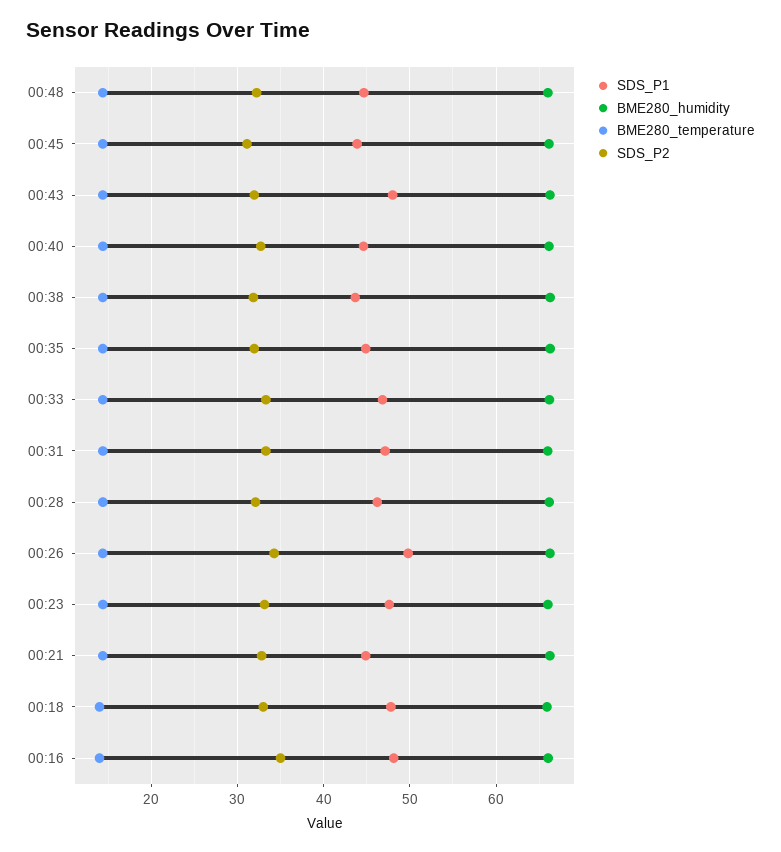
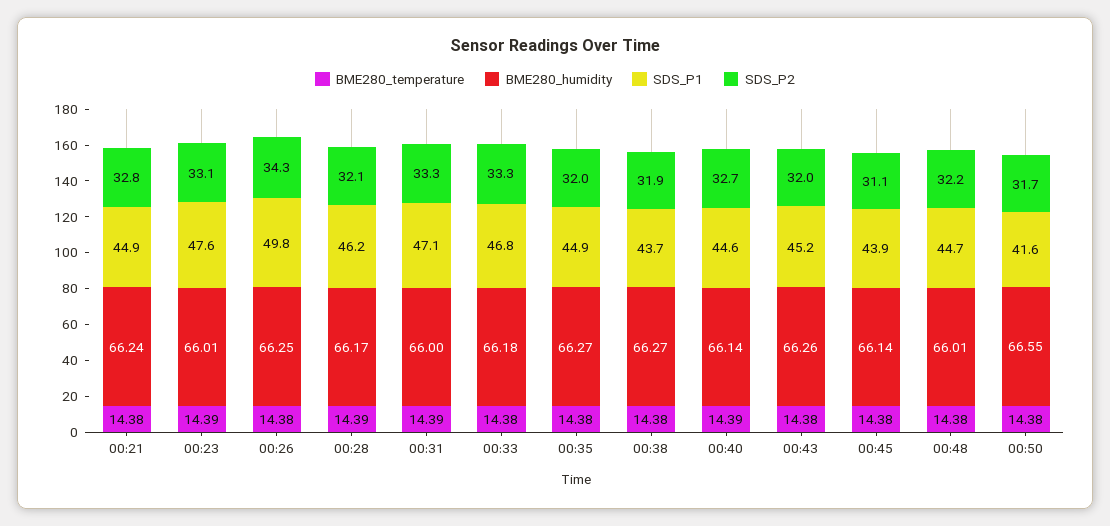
SDS_P1, 00:43: 48 -> 45.2
SDS_P1, 00:18: 48 -> none
BME280_humidity, 00:18: 66 -> none
BME280_temperature, 00:18: 14 -> none
SDS_P2, 00:18: 33 -> none
SDS_P1, 00:16: 48 -> none
BME280_humidity, 00:16: 66 -> none
BME280_temperature, 00:16: 14 -> none
SDS_P2, 00:16: 35 -> none
BME280_temperature, 00:50: none -> 14.38
BME280_humidity, 00:50: none -> 66.55
SDS_P1, 00:50: none -> 41.6
SDS_P2, 00:50: none -> 31.7

